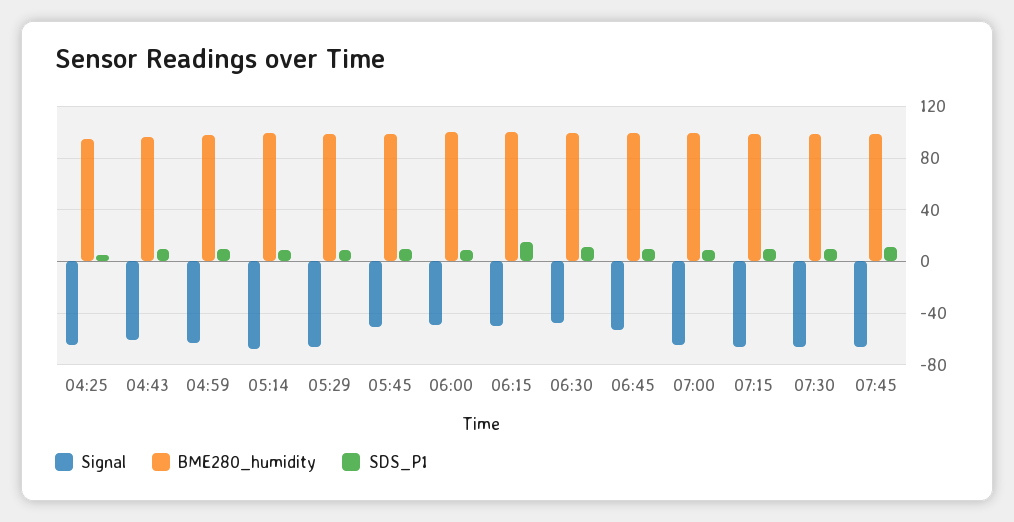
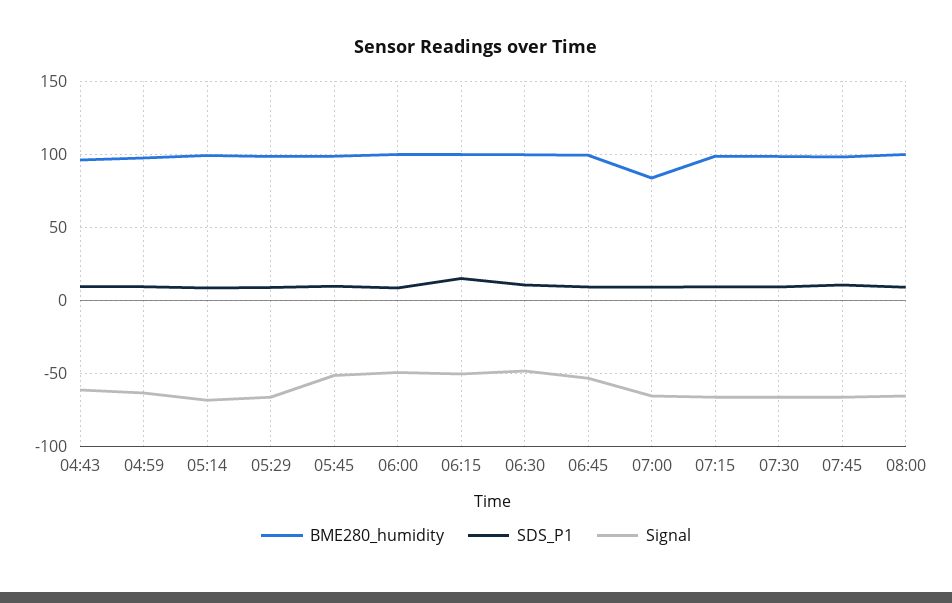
Signal, 04:25: -65 -> none
BME280_humidity, 04:25: 95 -> none
SDS_P1, 04:25: 5 -> none
BME280_humidity, 07:00: 100 -> 85
BME280_humidity, 08:00: none -> 100
SDS_P1, 08:00: none -> 10
Signal, 08:00: none -> -65

